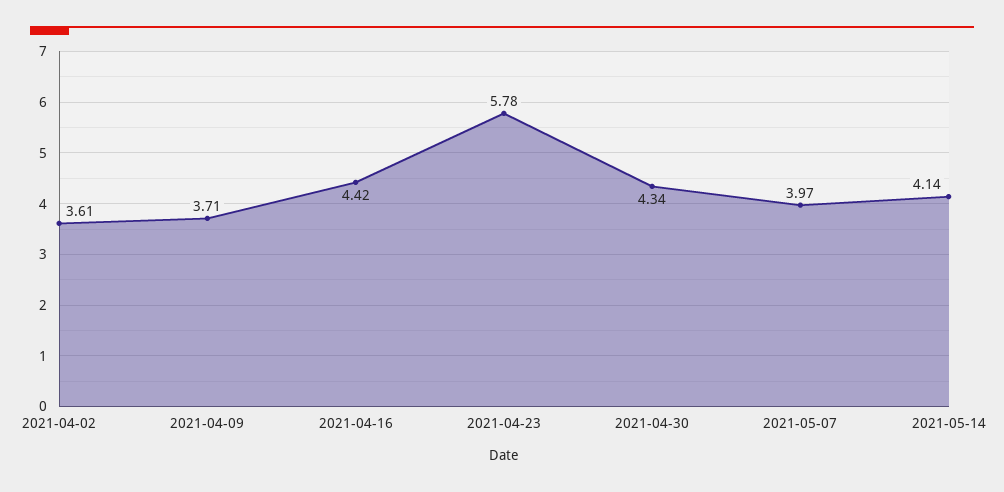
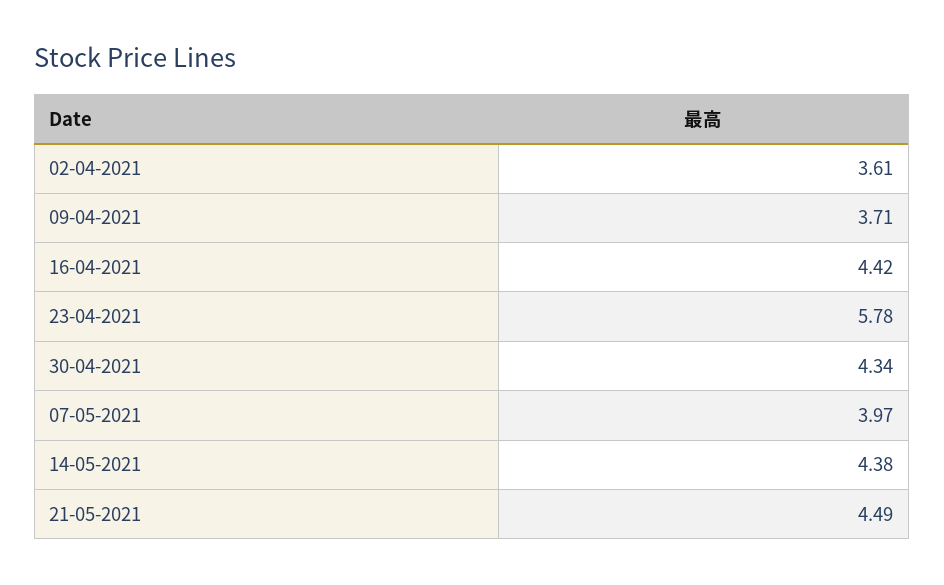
2021-05-14: 4.14 -> 4.38
21-05-2021: none -> 4.49

